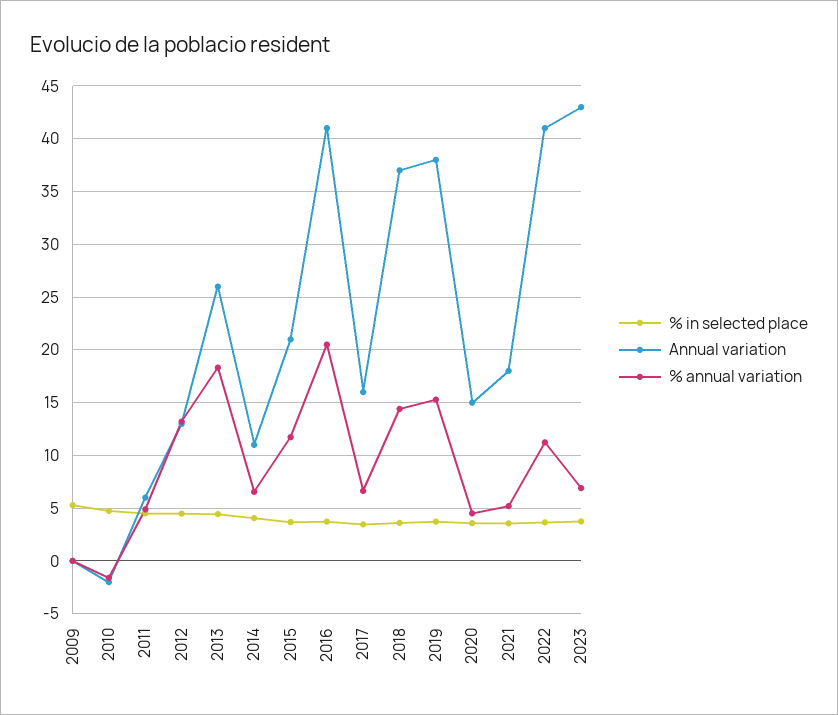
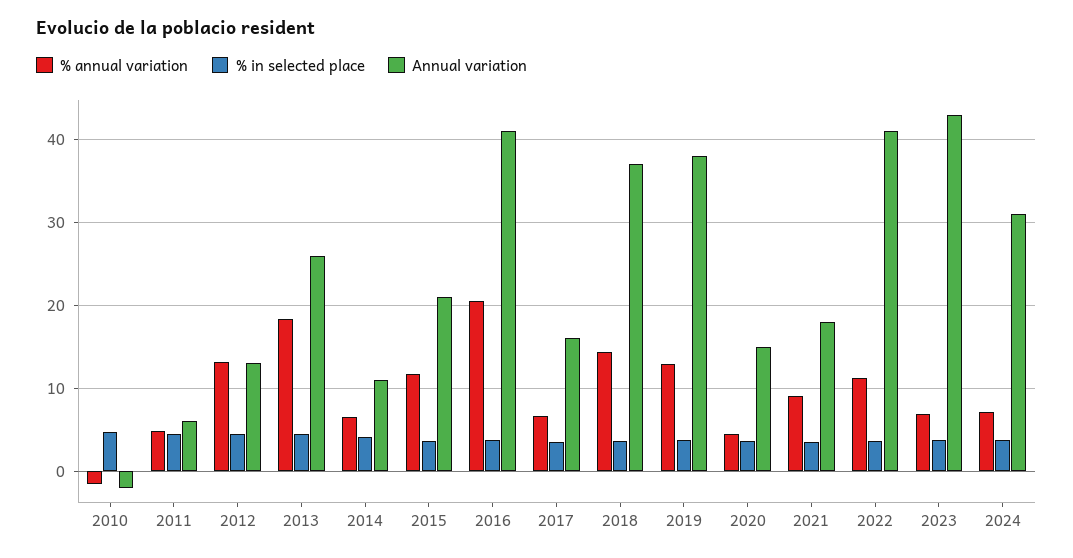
% in selected place, 2009: 5 -> none
Annual variation, 2009: 0 -> none
% annual variation, 2009: 0 -> none
% annual variation, 2019: 15 -> 13
% annual variation, 2021: 5 -> 9
% annual variation, 2024: none -> 7
% in selected place, 2024: none -> 4
Annual variation, 2024: none -> 31

